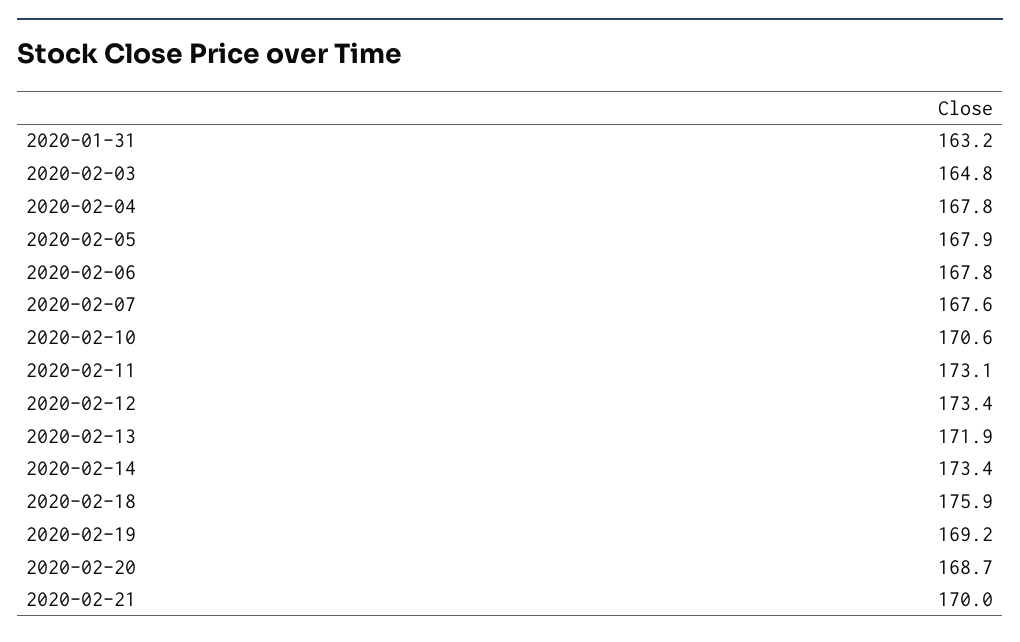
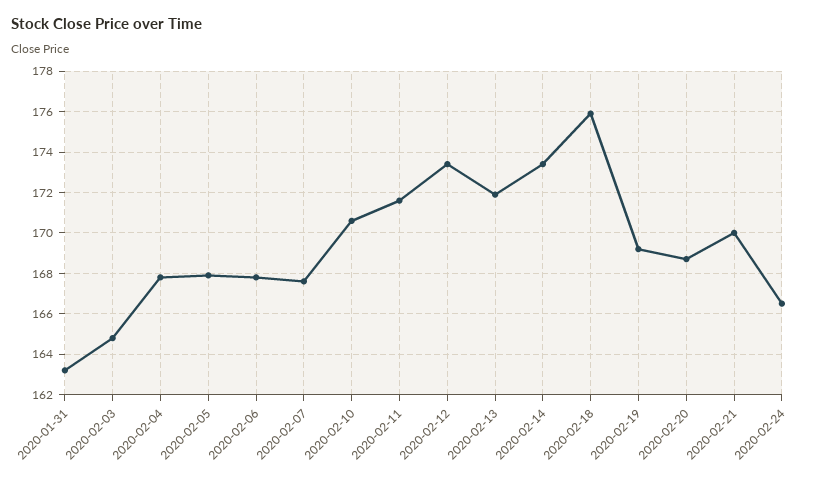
2020-02-11: 173.1 -> 171.5
2020-02-24: none -> 166.5

